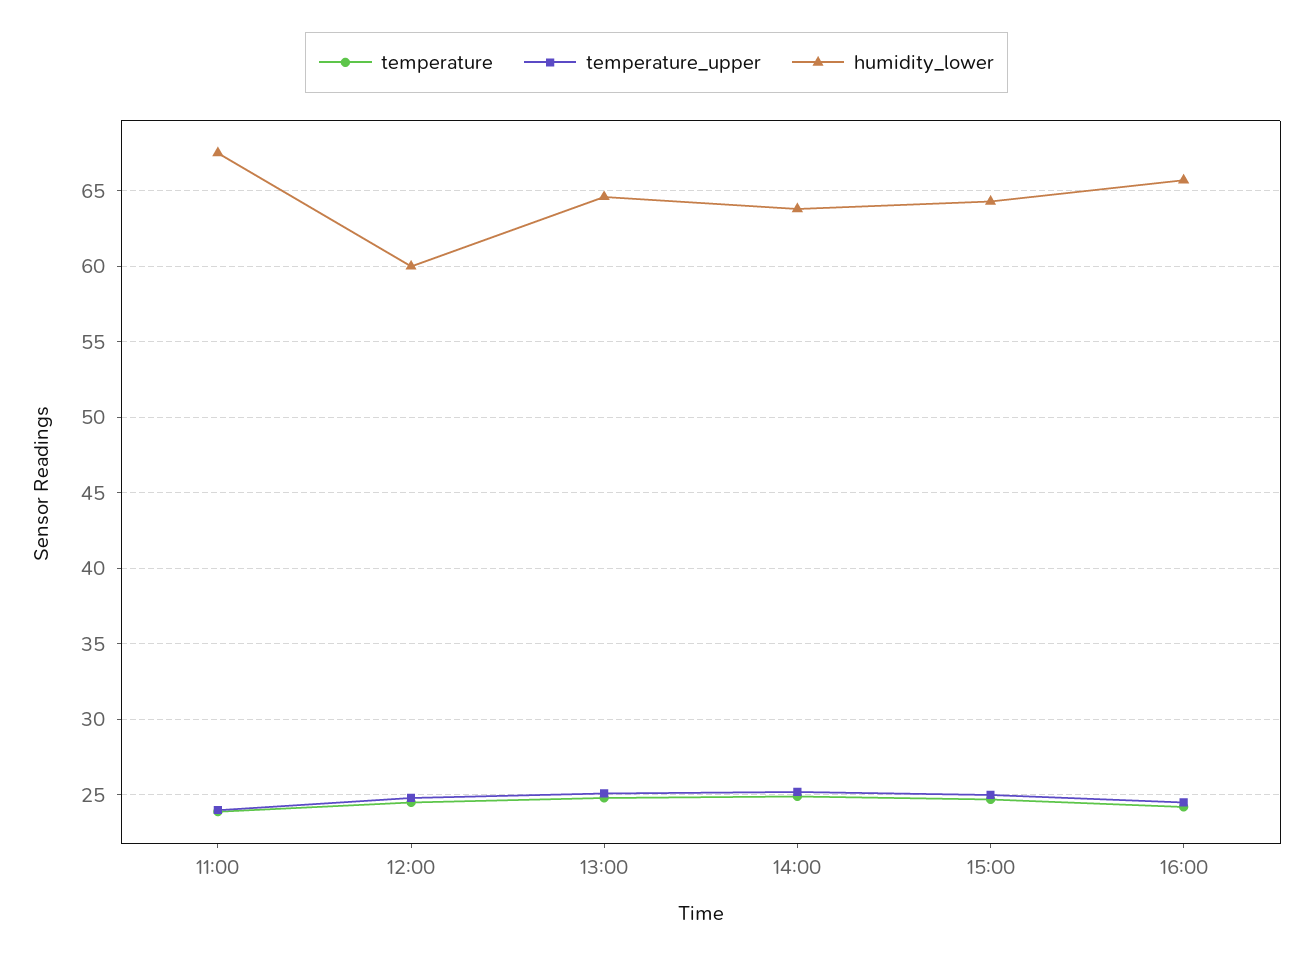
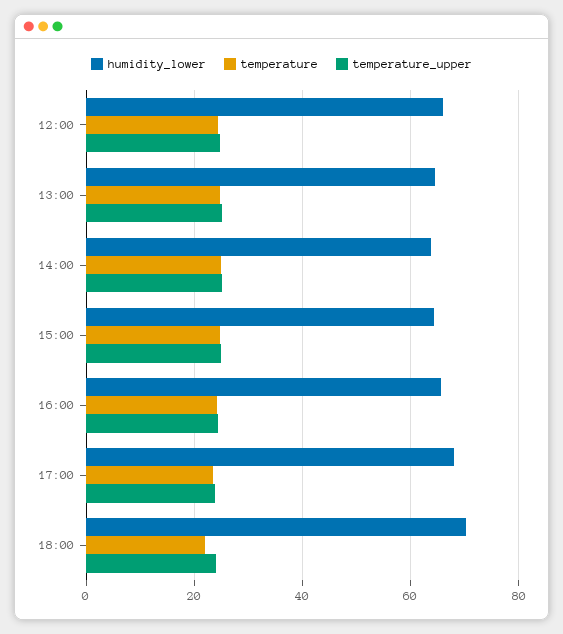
temperature, 11:00: 24 -> none
temperature_upper, 11:00: 24 -> none
humidity_lower, 11:00: 67.5 -> none
humidity_lower, 12:00: 60 -> 66
humidity_lower, 17:00: none -> 68
temperature, 17:00: none -> 24
temperature_upper, 17:00: none -> 24
humidity_lower, 18:00: none -> 70
temperature, 18:00: none -> 22
temperature_upper, 18:00: none -> 24

